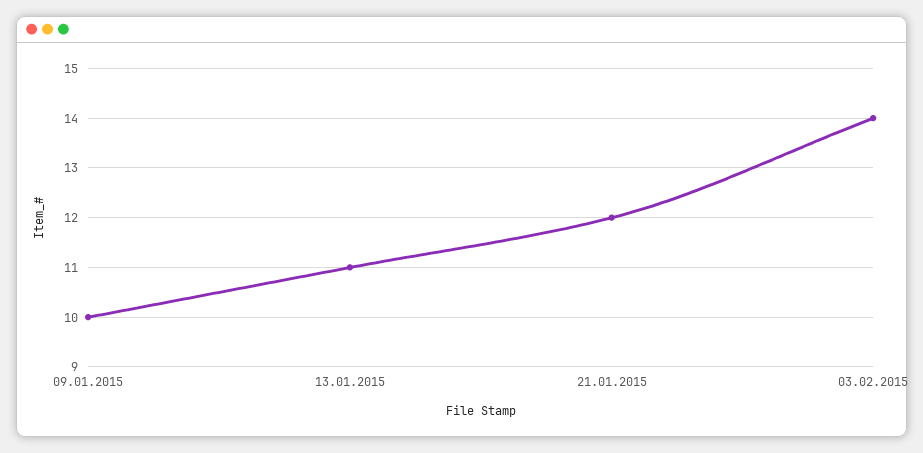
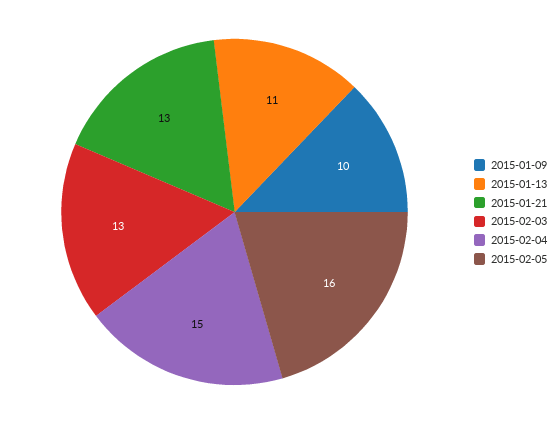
21.01.2015: 12 -> 13
03.02.2015: 14 -> 13
2015-02-04: none -> 15
2015-02-05: none -> 16

